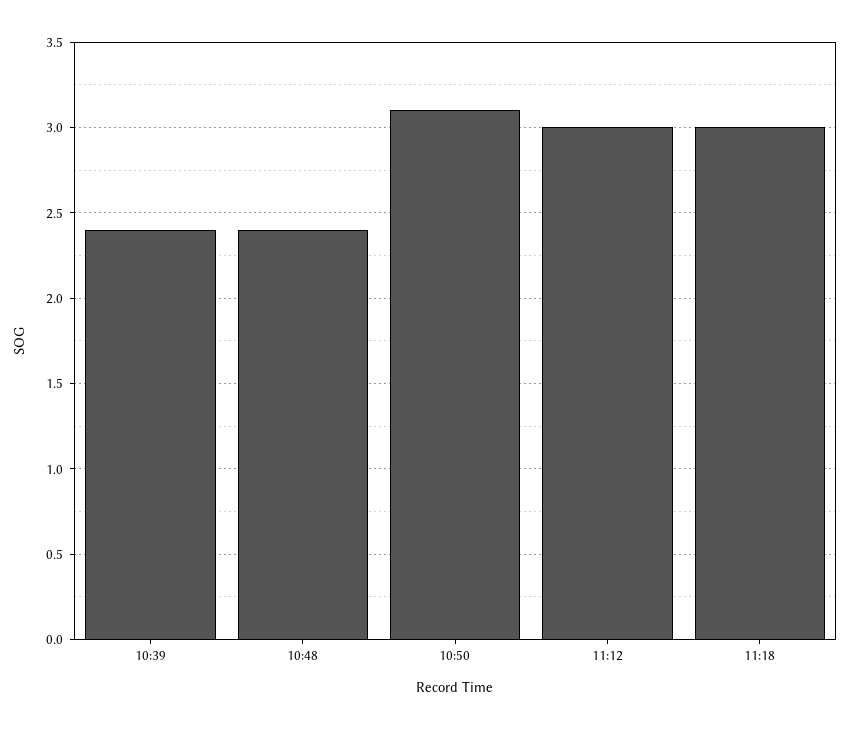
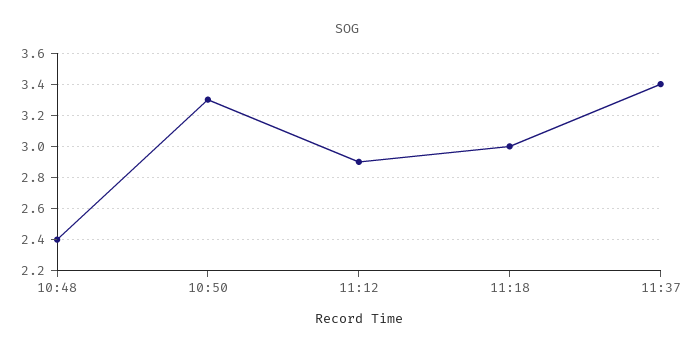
10:39: 2.4 -> none
10:50: 3.1 -> 3.3
11:12: 3 -> 2.9
11:37: none -> 3.4

